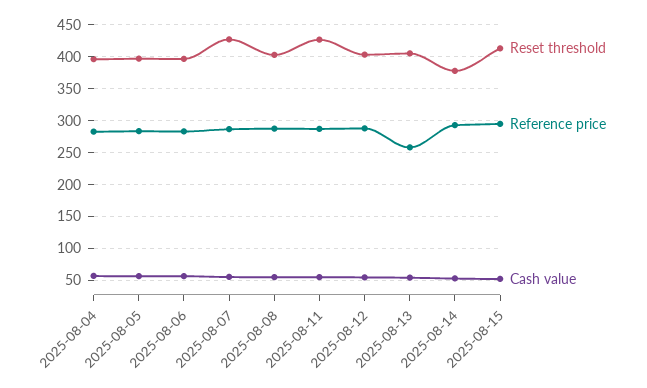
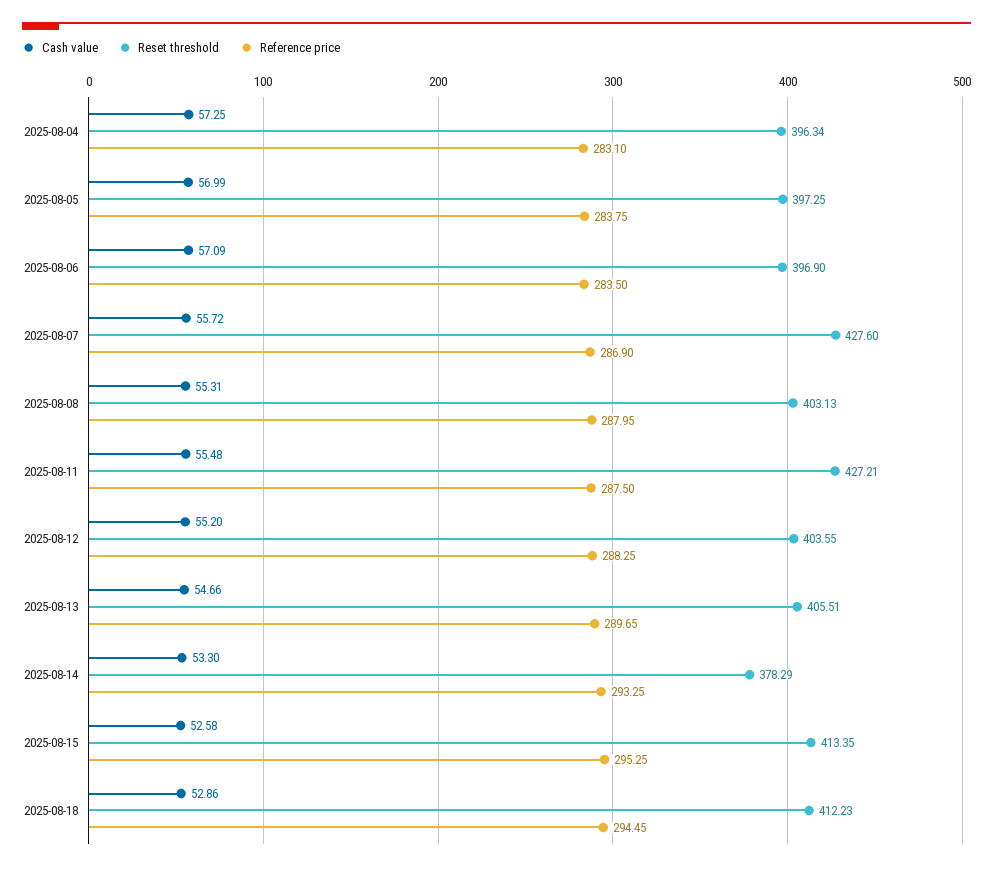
Reference price, 2025-08-13: 260 -> 289.65
Cash value, 2025-08-18: none -> 52.86
Reset threshold, 2025-08-18: none -> 412.23
Reference price, 2025-08-18: none -> 294.45

